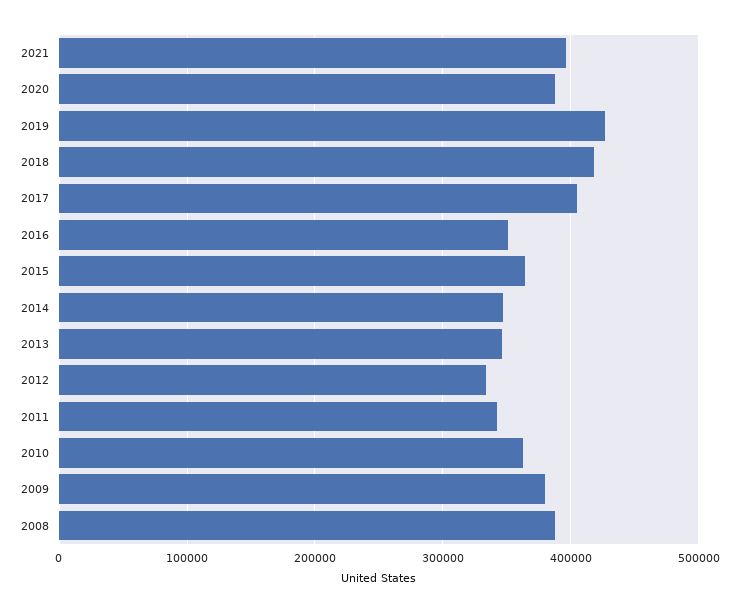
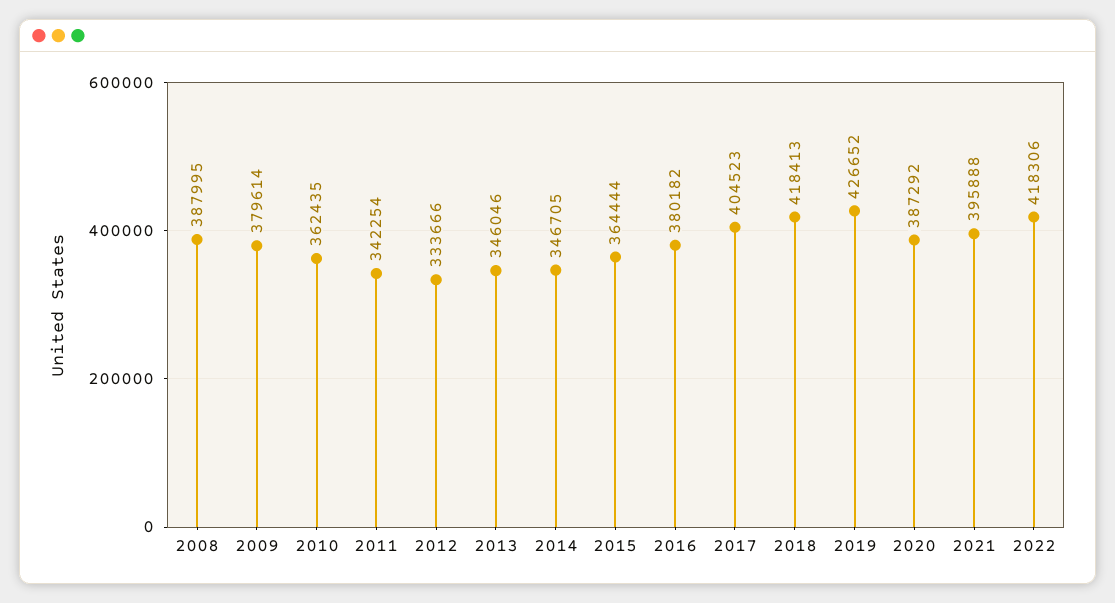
2016: 350000 -> 380182
2022: none -> 418306

